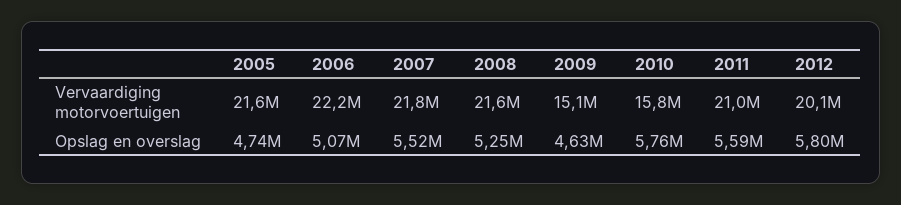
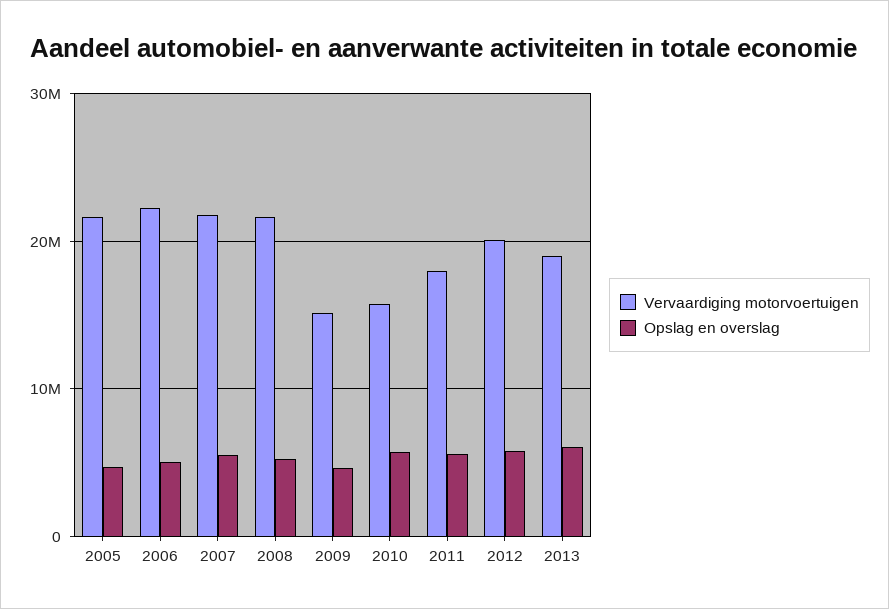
Vervaardiging motorvoertuigen, 2011: 21000000 -> 18000000
Vervaardiging motorvoertuigen, 2013: none -> 19000000
Opslag en overslag, 2013: none -> 6000000

